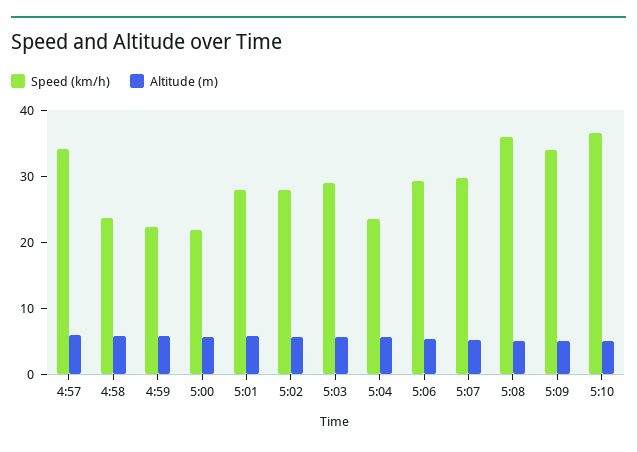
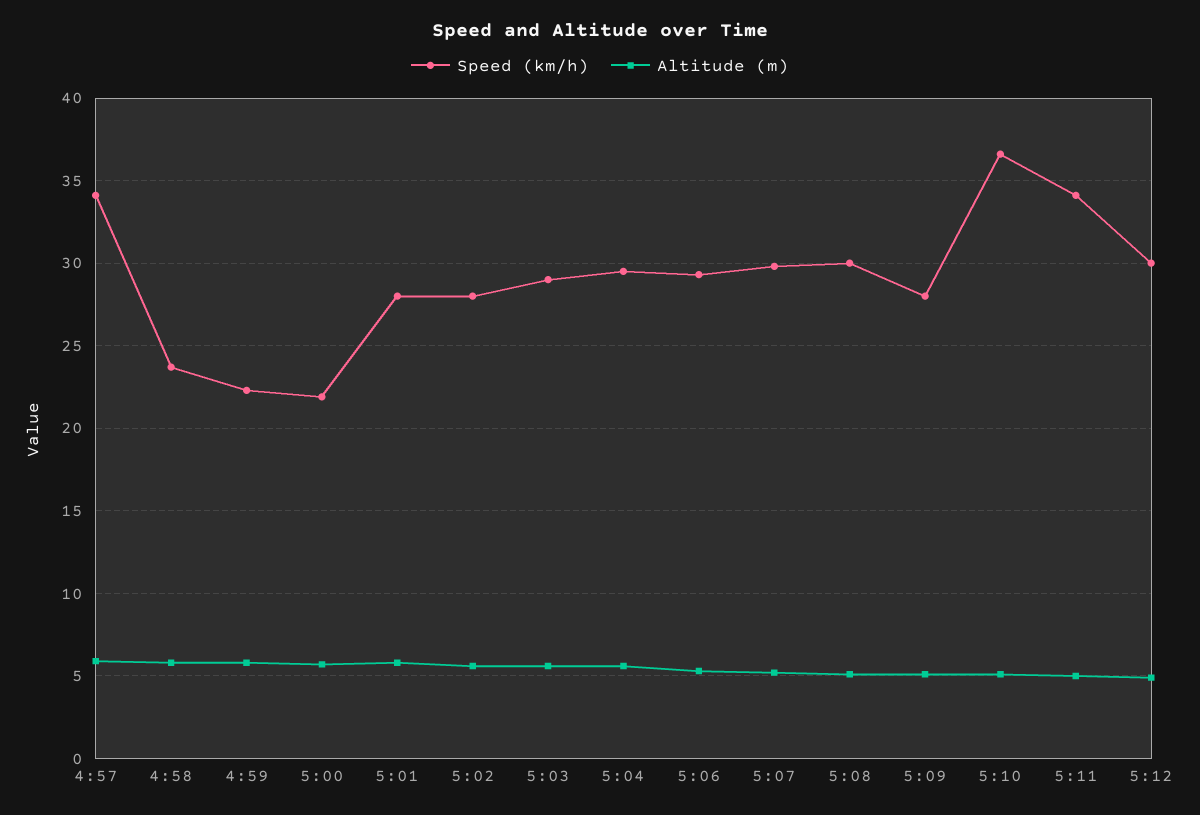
Speed (km/h), 5:04: 24 -> 29.5
Speed (km/h), 5:08: 36 -> 30
Speed (km/h), 5:09: 34 -> 28
Speed (km/h), 5:11: none -> 34
Altitude (m), 5:11: none -> 5
Speed (km/h), 5:12: none -> 30
Altitude (m), 5:12: none -> 5

